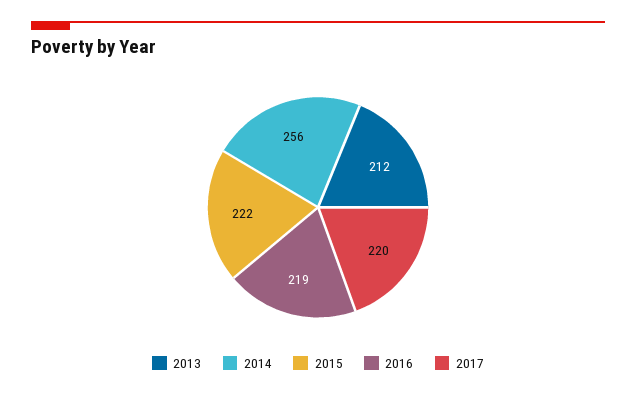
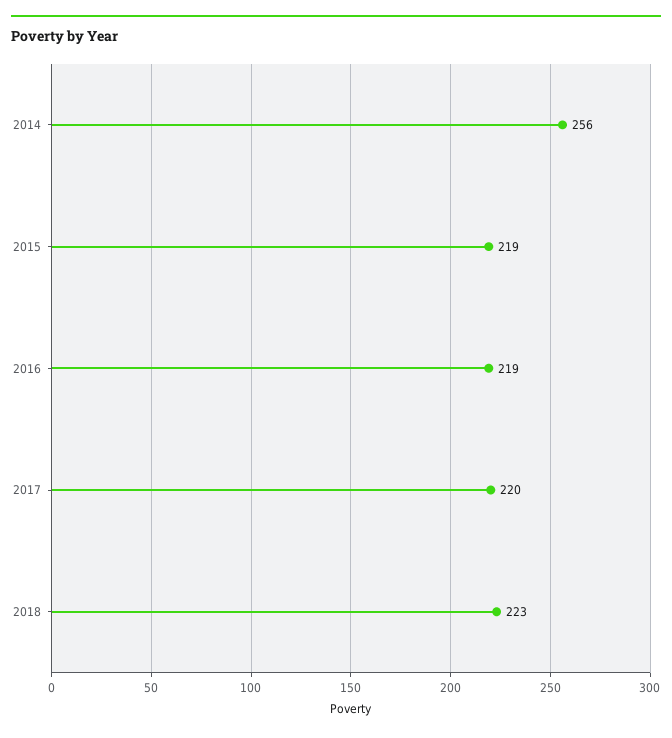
2013: 212 -> none
2015: 222 -> 219
2018: none -> 223

